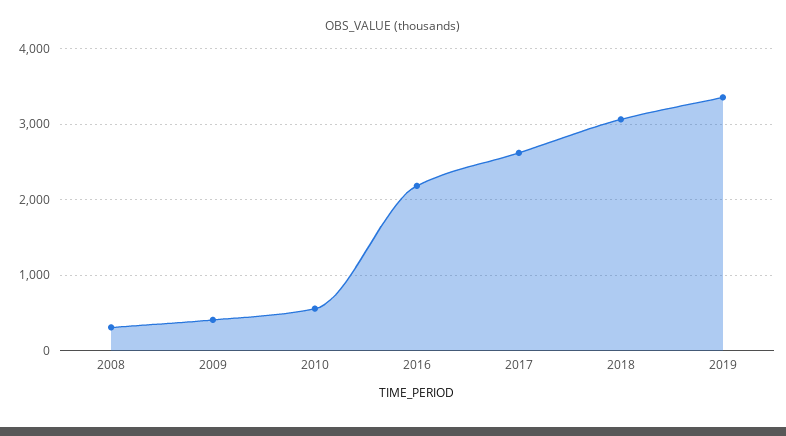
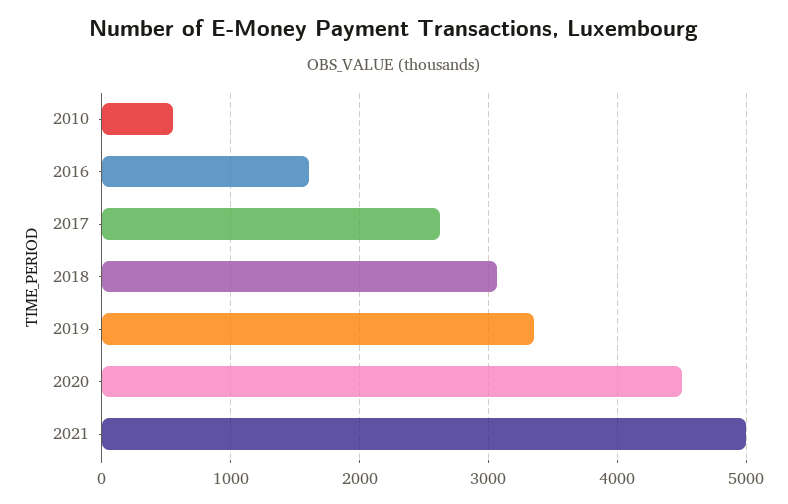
2008: 300 -> none
2009: 400 -> none
2016: 2200 -> 1600
2020: none -> 4500
2021: none -> 5000

